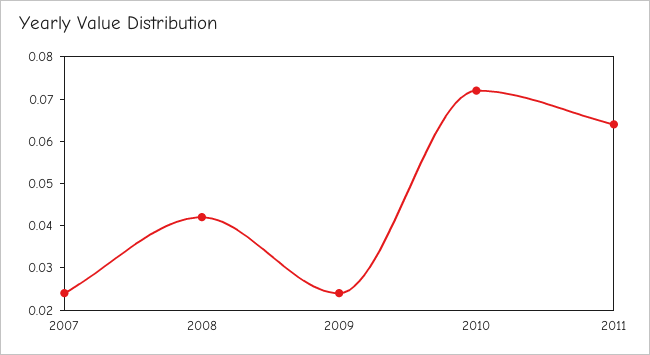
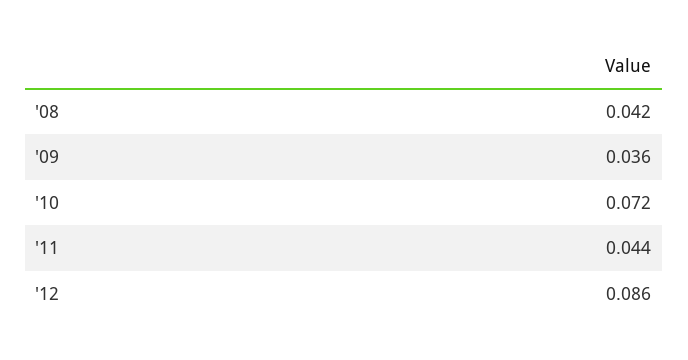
2007: 0.025 -> none
2009: 0.025 -> 0.036
2011: 0.065 -> 0.044
'12: none -> 0.086

